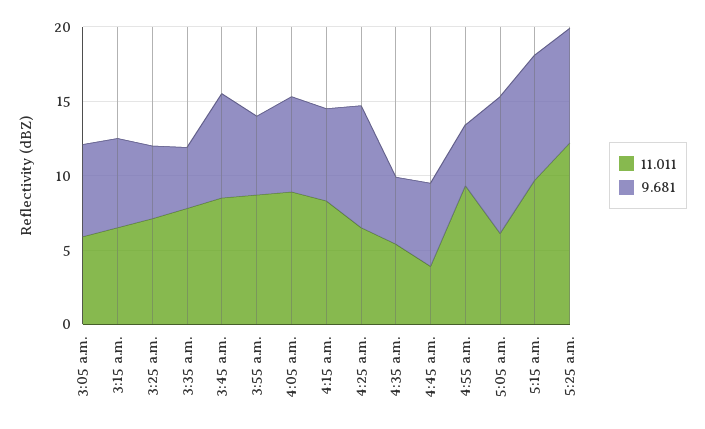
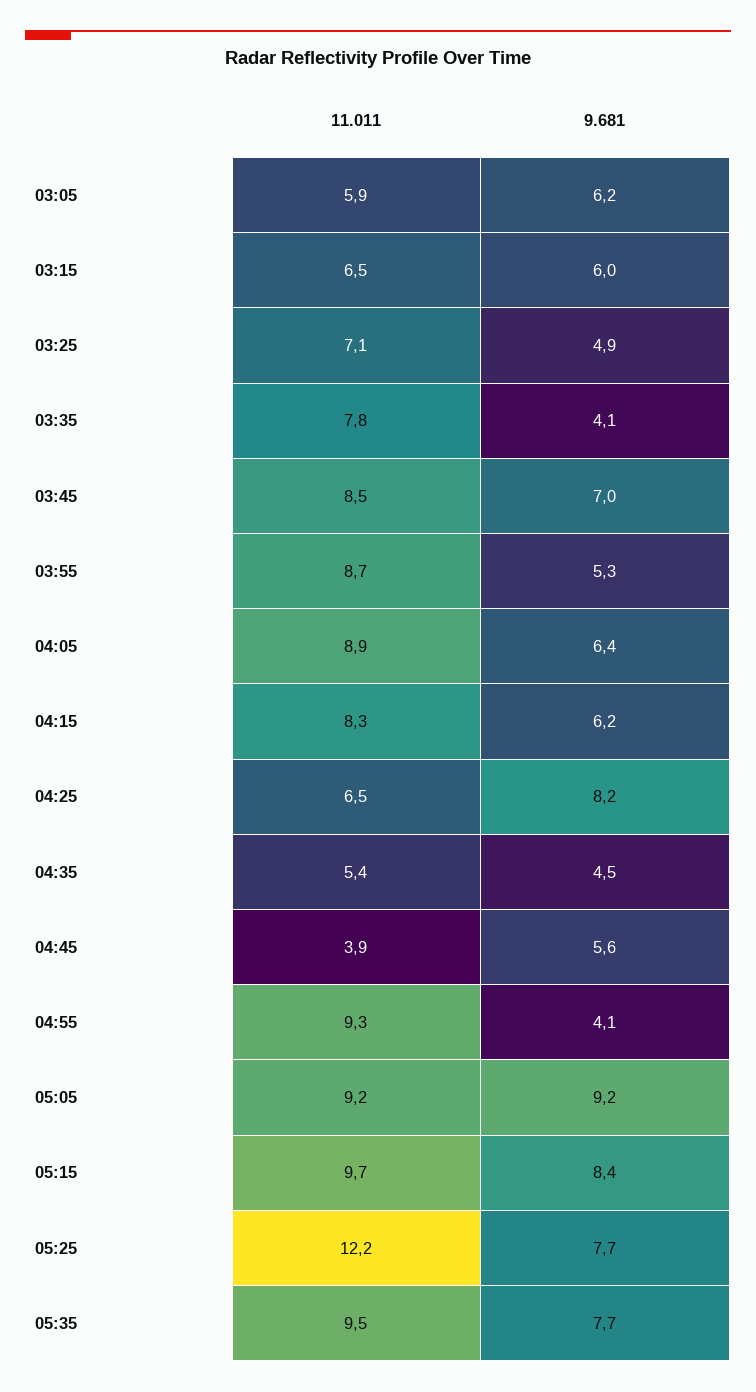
11.011, 5:05 a.m.: 6 -> 9.2
11.011, 05:35: none -> 9.5
9.681, 05:35: none -> 7.7

